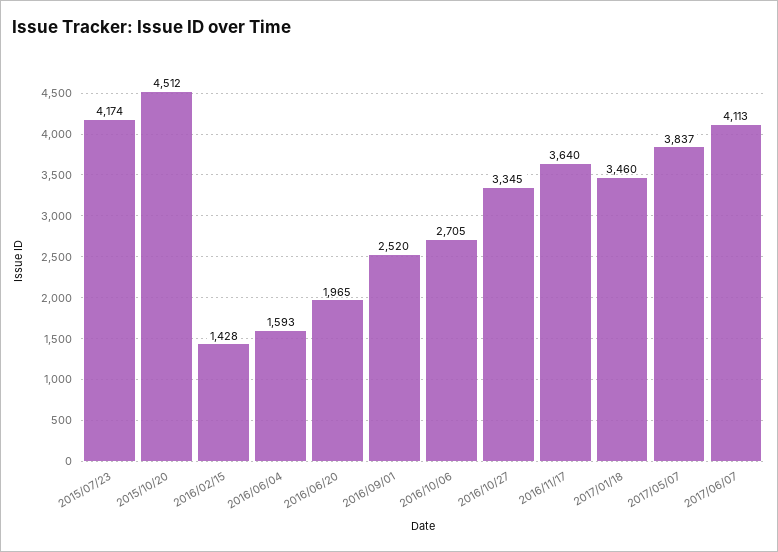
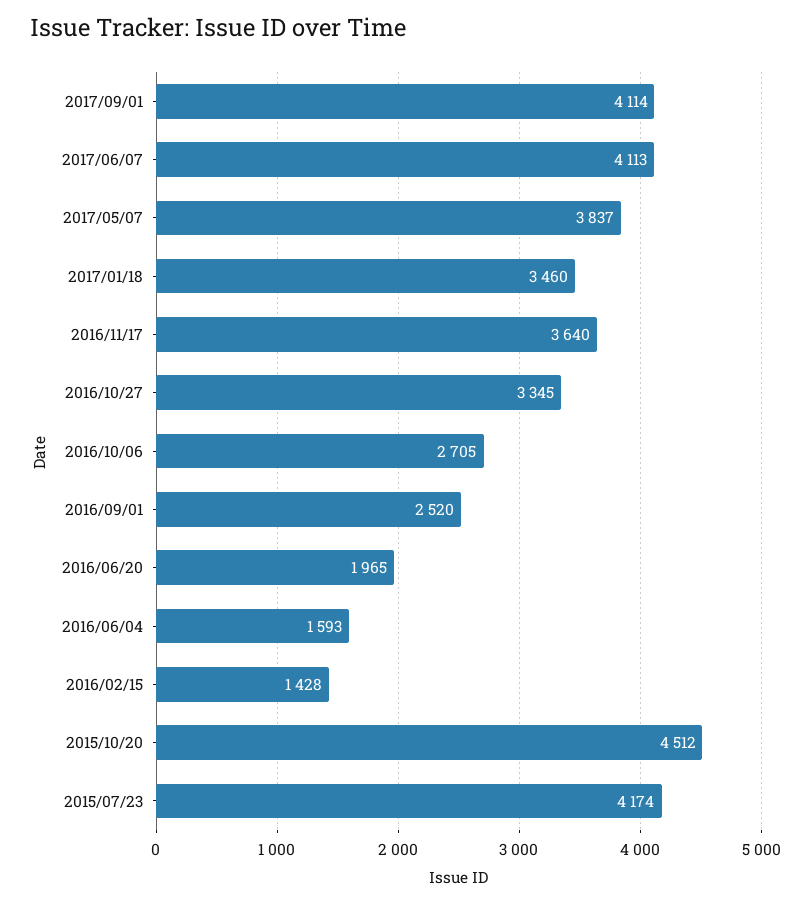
2017/09/01: none -> 4114

